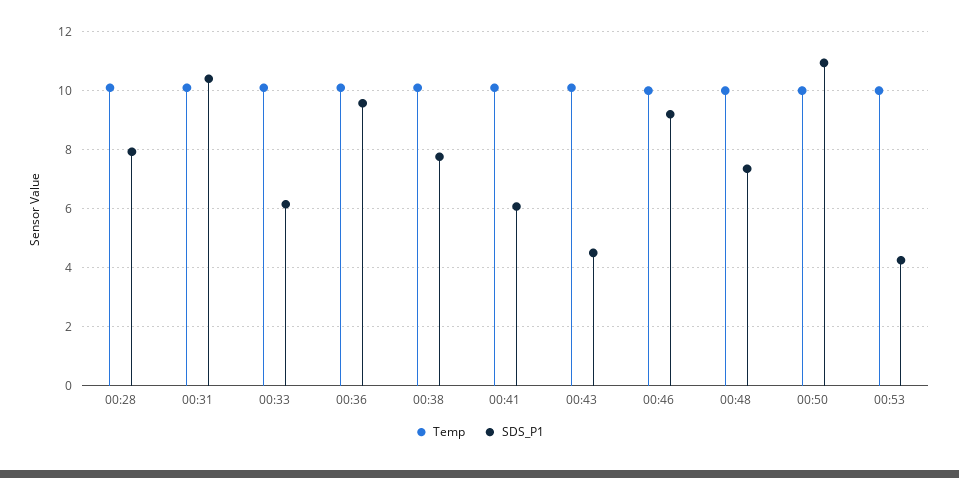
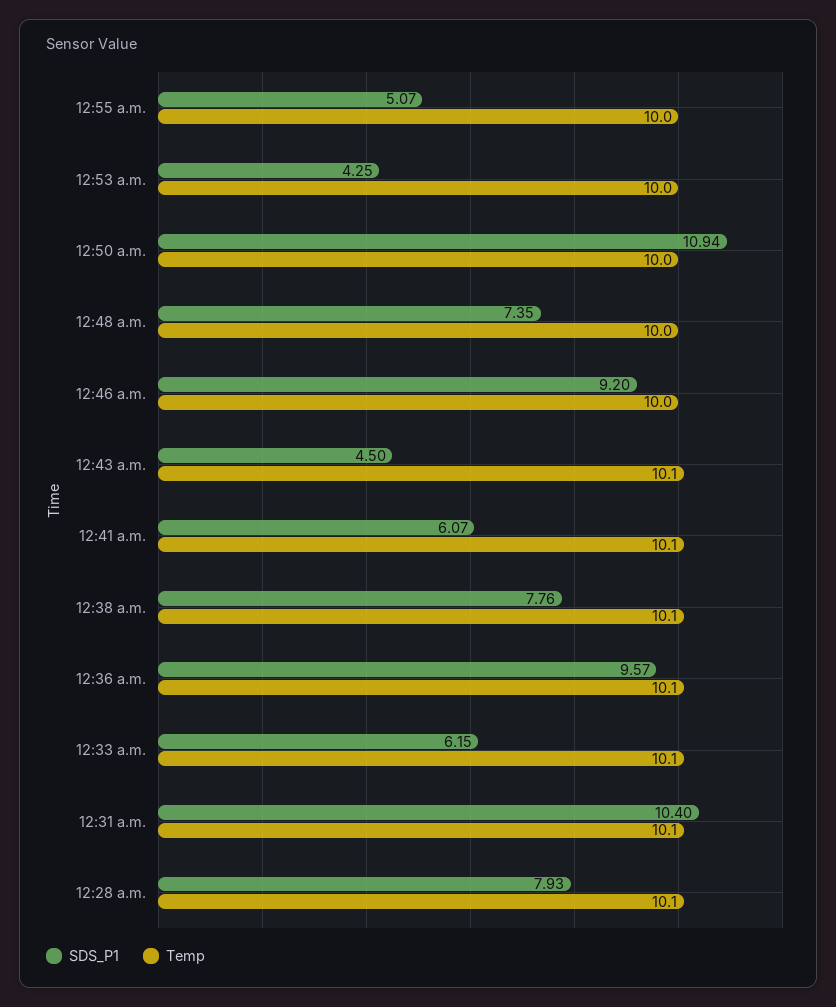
SDS_P1, 12:55 a.m.: none -> 5.07
Temp, 12:55 a.m.: none -> 10

